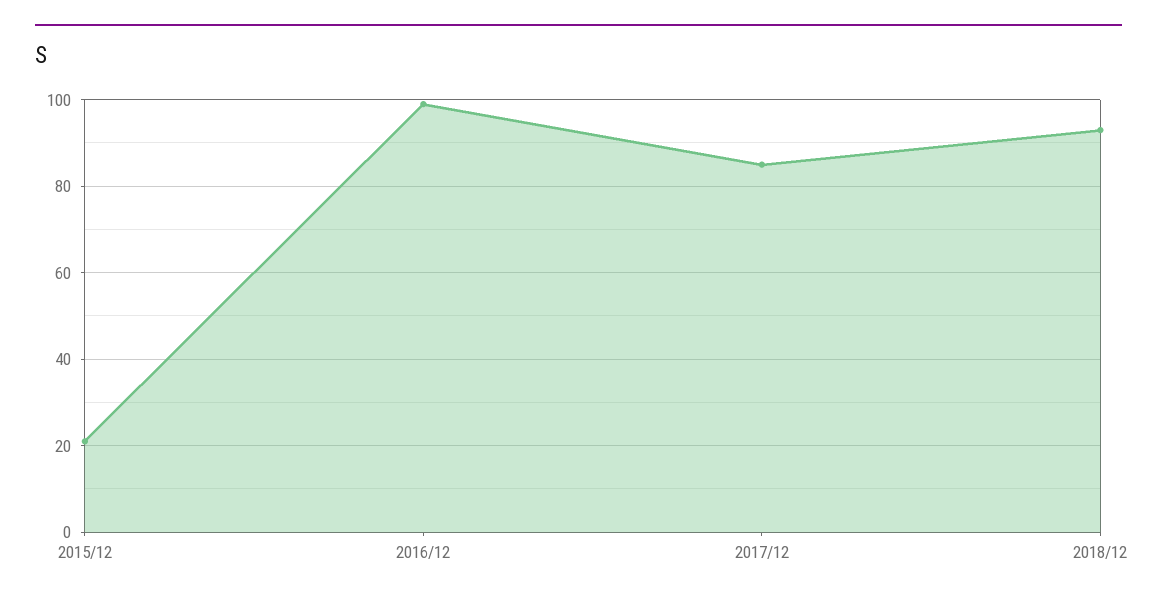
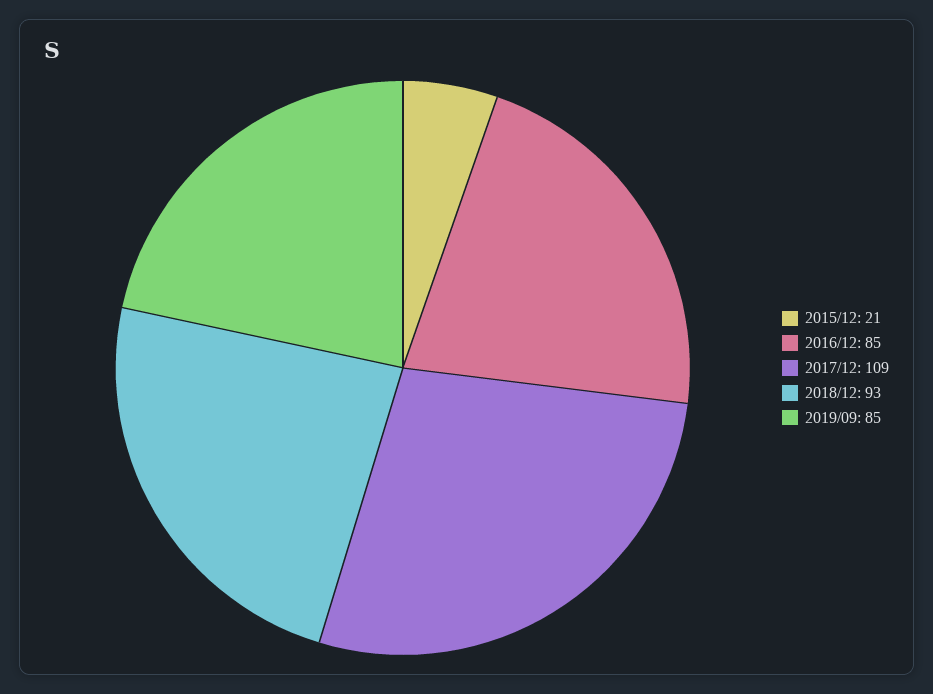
2016/12: 100 -> 85
2017/12: 85 -> 109
2019/09: none -> 85

